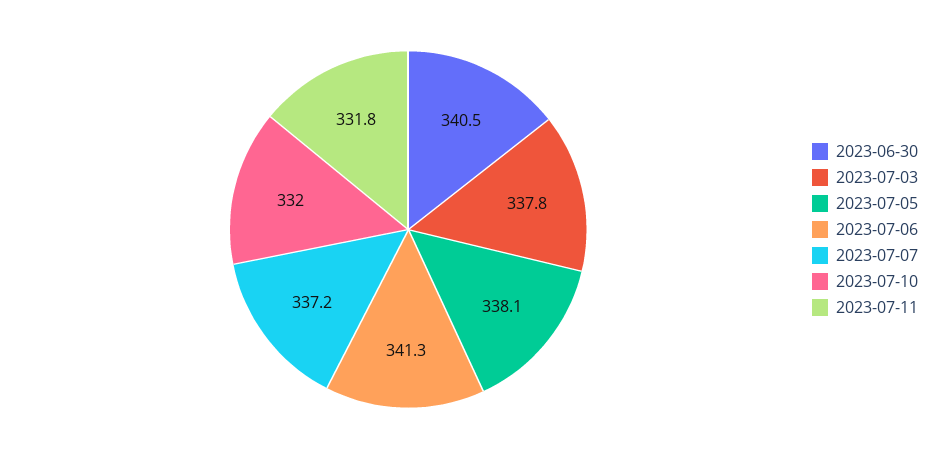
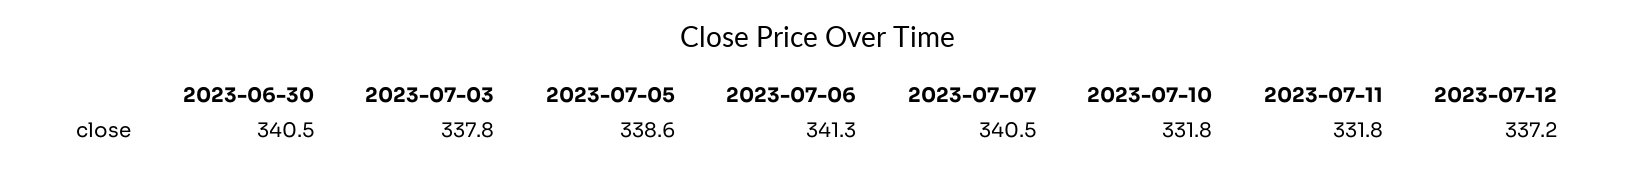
2023-07-05: 338.1 -> 338.6
2023-07-07: 337.2 -> 340.5
2023-07-10: 332 -> 331.8
2023-07-12: none -> 337.2

